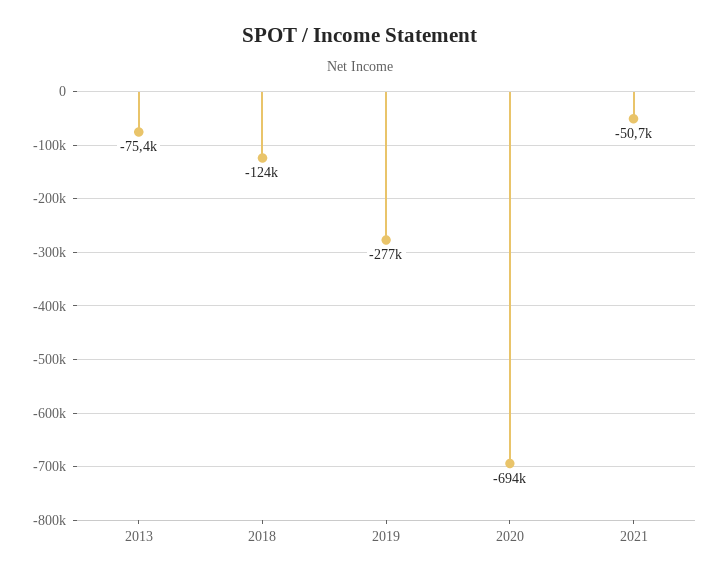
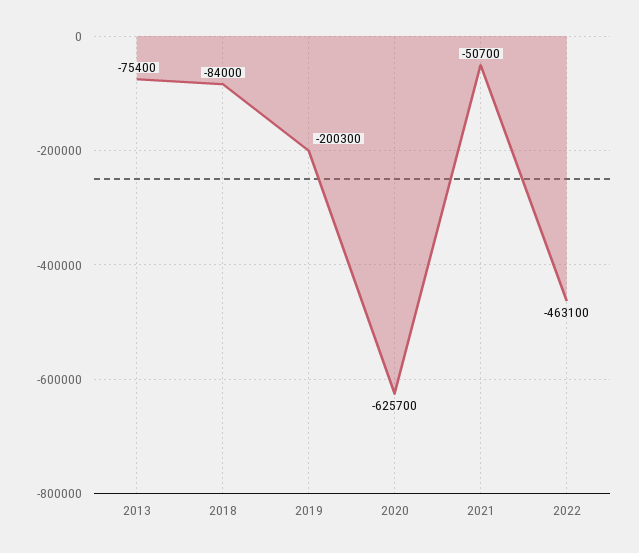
2018: -124000 -> -84000
2019: -277000 -> -200300
2020: -694000 -> -625700
2022: none -> -463100

